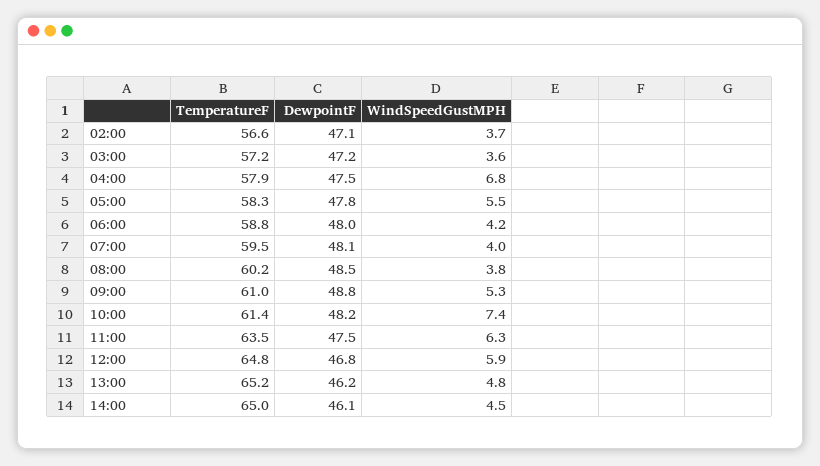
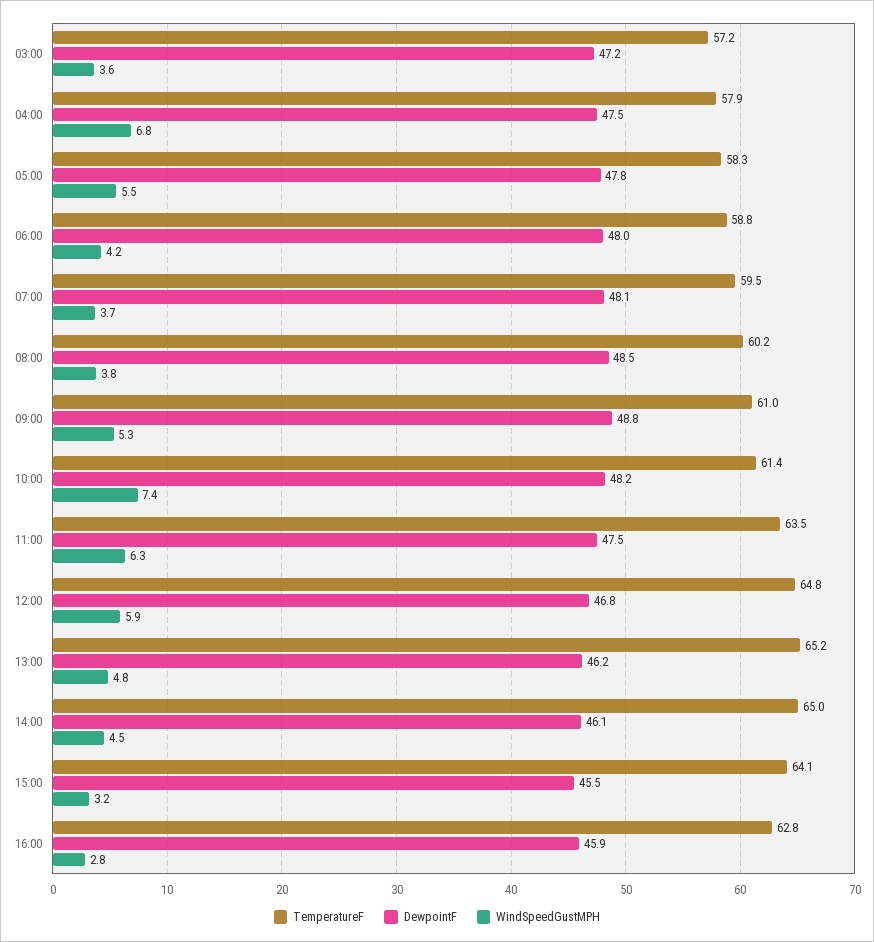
TemperatureF, 02:00: 56.6 -> none
DewpointF, 02:00: 47.1 -> none
WindSpeedGustMPH, 02:00: 3.7 -> none
WindSpeedGustMPH, 07:00: 4 -> 3.7
TemperatureF, 15:00: none -> 64.1
DewpointF, 15:00: none -> 45.5
WindSpeedGustMPH, 15:00: none -> 3.2
TemperatureF, 16:00: none -> 62.8
DewpointF, 16:00: none -> 45.9
WindSpeedGustMPH, 16:00: none -> 2.8

